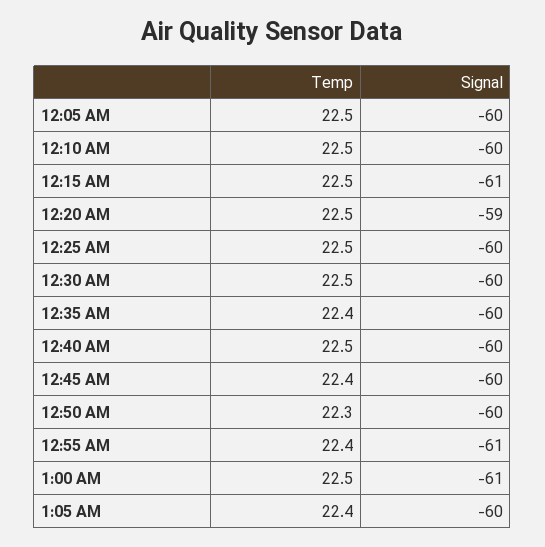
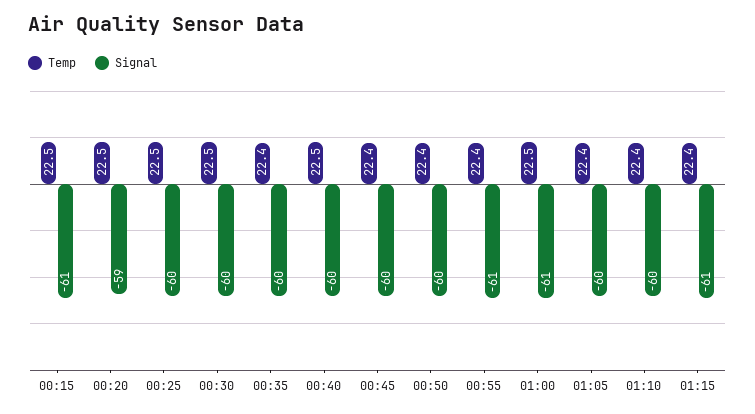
Temp, 12:05 AM: 22.5 -> none
Signal, 12:05 AM: -60 -> none
Temp, 12:10 AM: 22.5 -> none
Signal, 12:10 AM: -60 -> none
Temp, 12:50 AM: 22.3 -> 22.4
Temp, 01:10: none -> 22.4
Signal, 01:10: none -> -60
Temp, 01:15: none -> 22.4
Signal, 01:15: none -> -61

